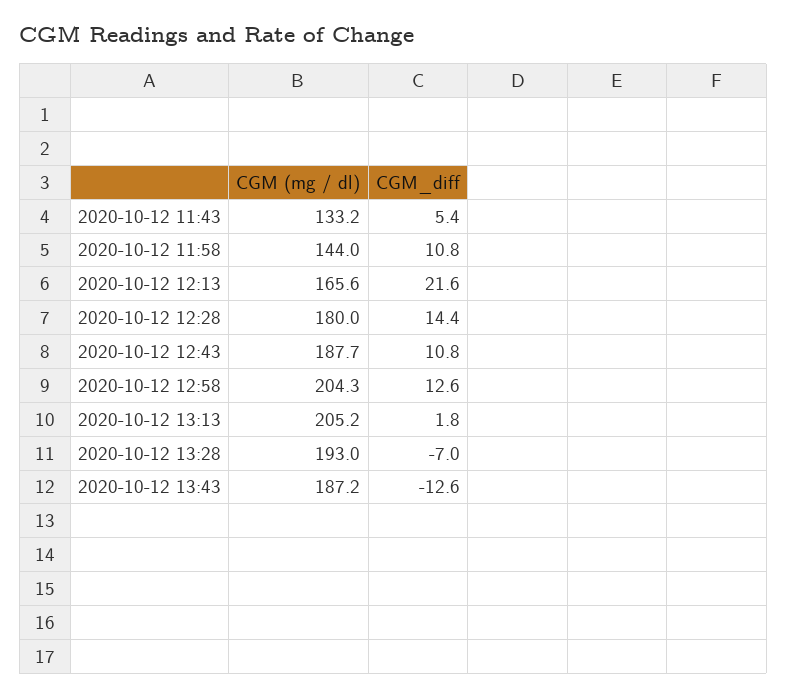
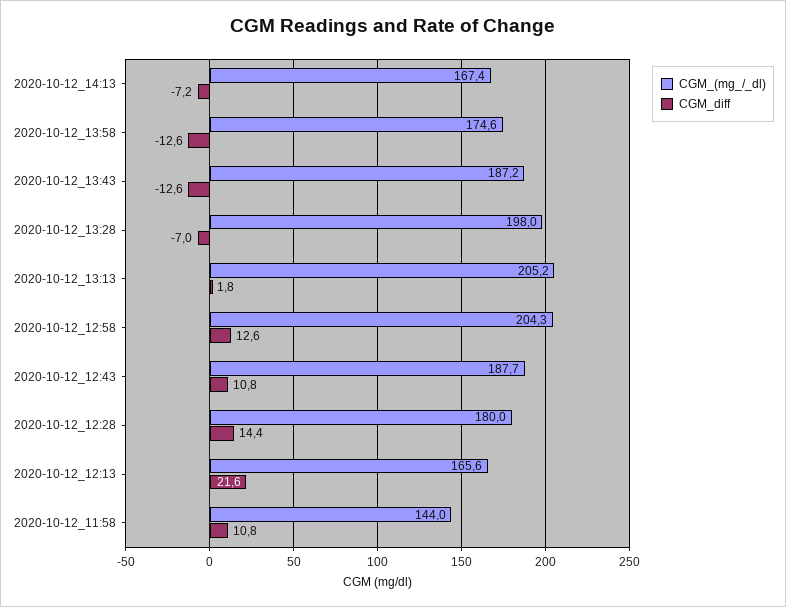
CGM (mg / dl), 2020-10-12 11:43: 133.2 -> none
CGM_diff, 2020-10-12 11:43: 5.4 -> none
CGM (mg / dl), 2020-10-12 13:28: 193 -> 198
CGM (mg / dl), 2020-10-12_14:13: none -> 167.4
CGM_diff, 2020-10-12_14:13: none -> -7.2
CGM (mg / dl), 2020-10-12_13:58: none -> 174.6
CGM_diff, 2020-10-12_13:58: none -> -12.6

